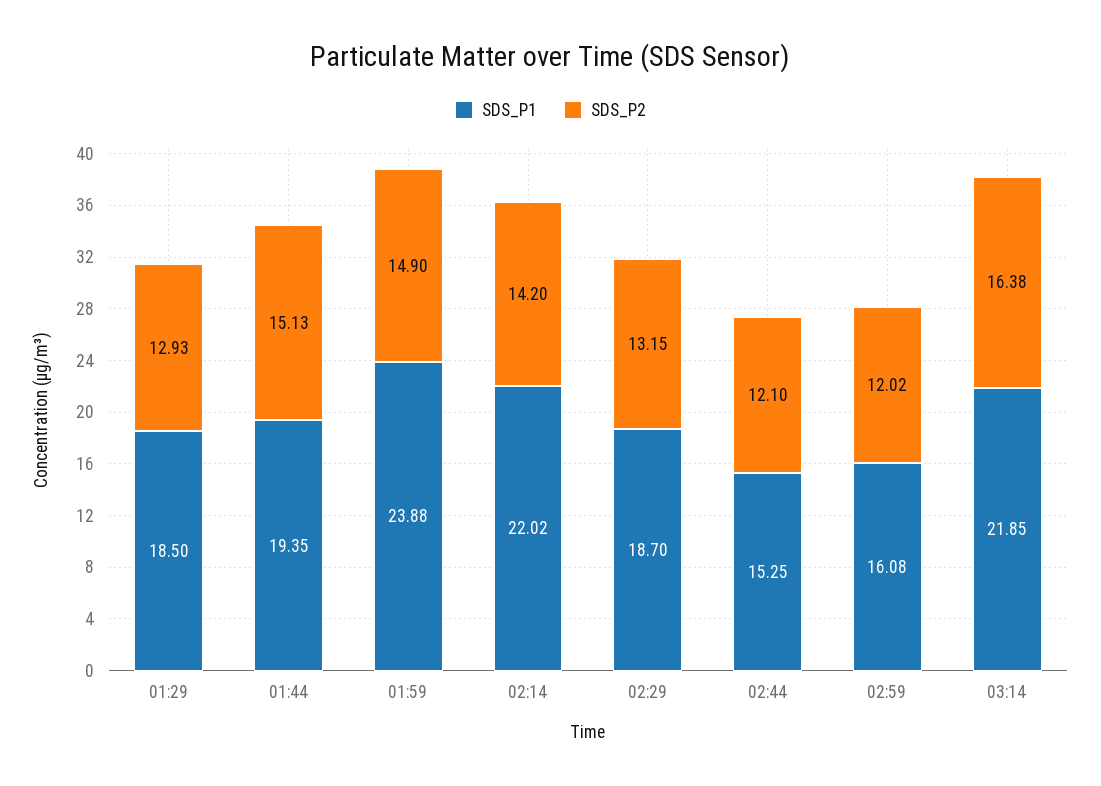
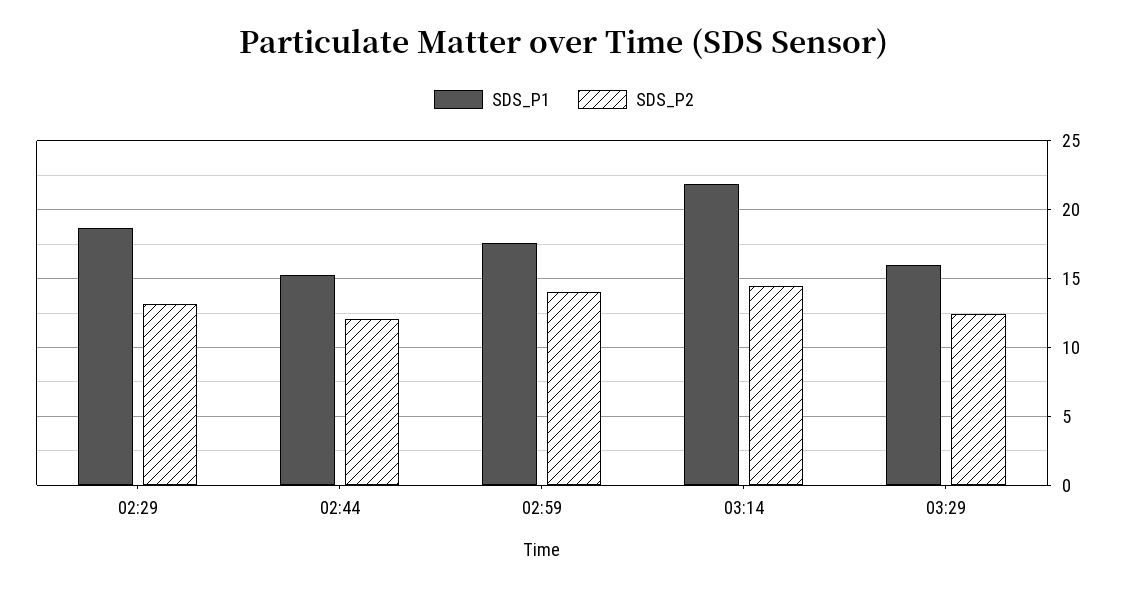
SDS_P1, 01:29: 18.5 -> none
SDS_P2, 01:29: 12.93 -> none
SDS_P1, 01:44: 19.35 -> none
SDS_P2, 01:44: 15.13 -> none
SDS_P1, 01:59: 23.88 -> none
SDS_P2, 01:59: 14.9 -> none
SDS_P1, 02:14: 22.02 -> none
SDS_P2, 02:14: 14.2 -> none
SDS_P1, 02:59: 16.08 -> 17.5
SDS_P2, 02:59: 12.02 -> 14
SDS_P2, 03:14: 16.38 -> 14.5
SDS_P1, 03:29: none -> 16
SDS_P2, 03:29: none -> 12.5

